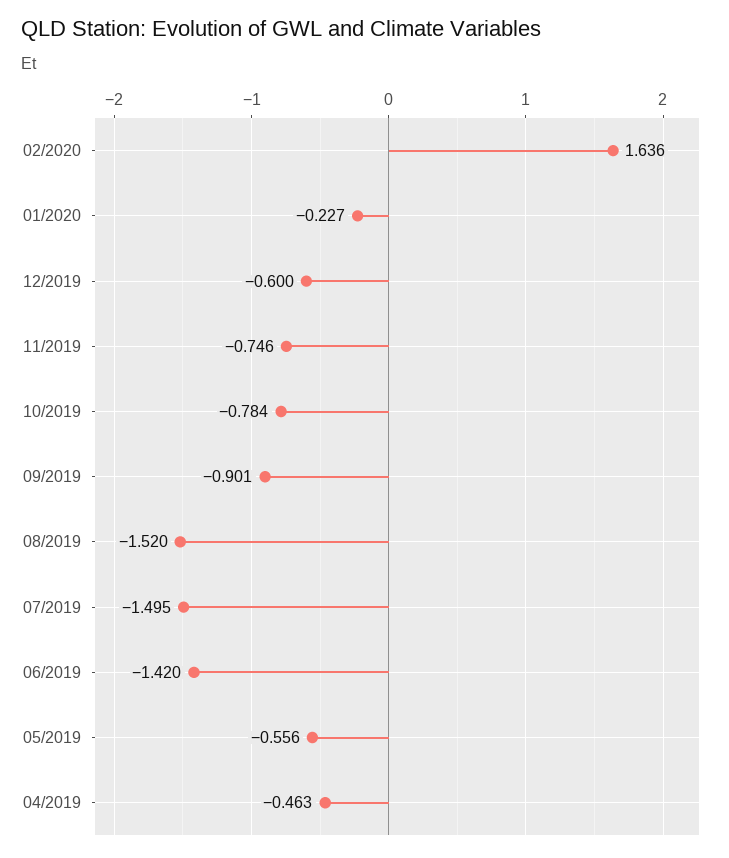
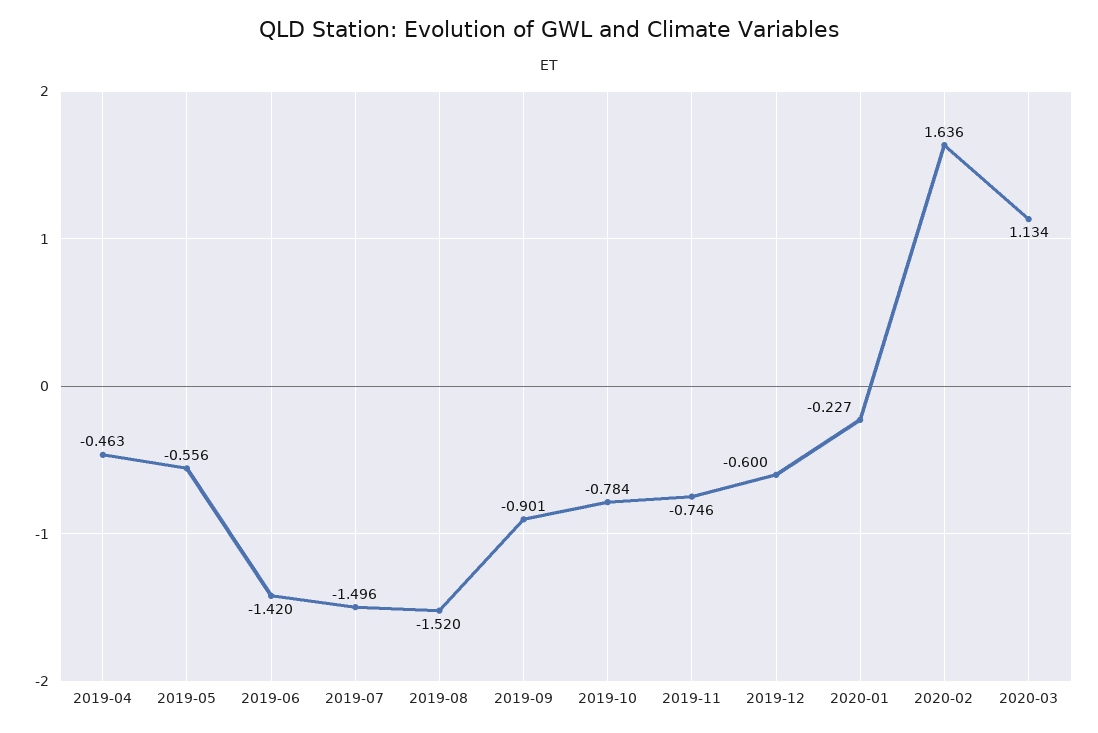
07/2019: -1.495 -> -1.496
2020-03: none -> 1.134

